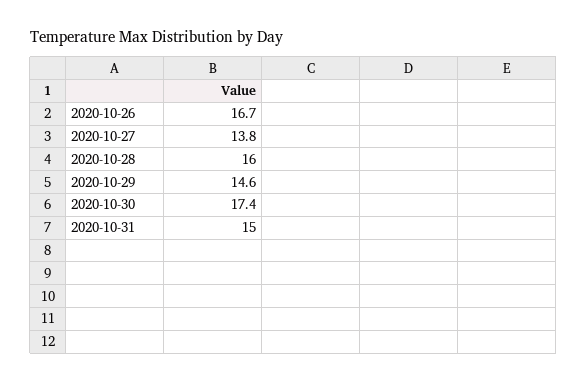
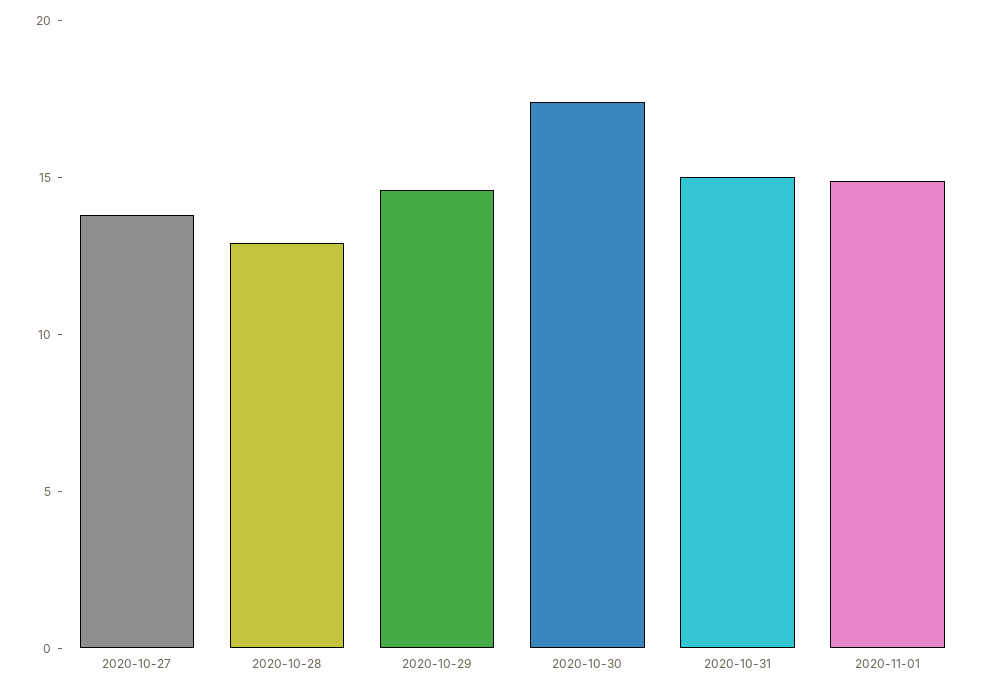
2020-10-26: 16.7 -> none
2020-10-28: 16 -> 13
2020-11-01: none -> 15

